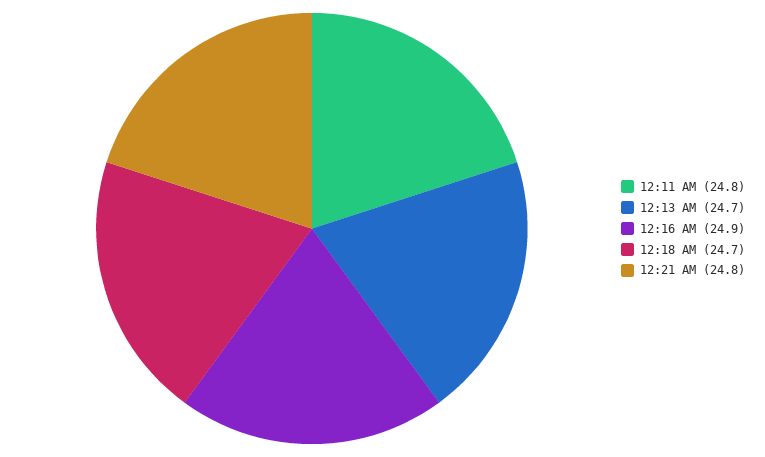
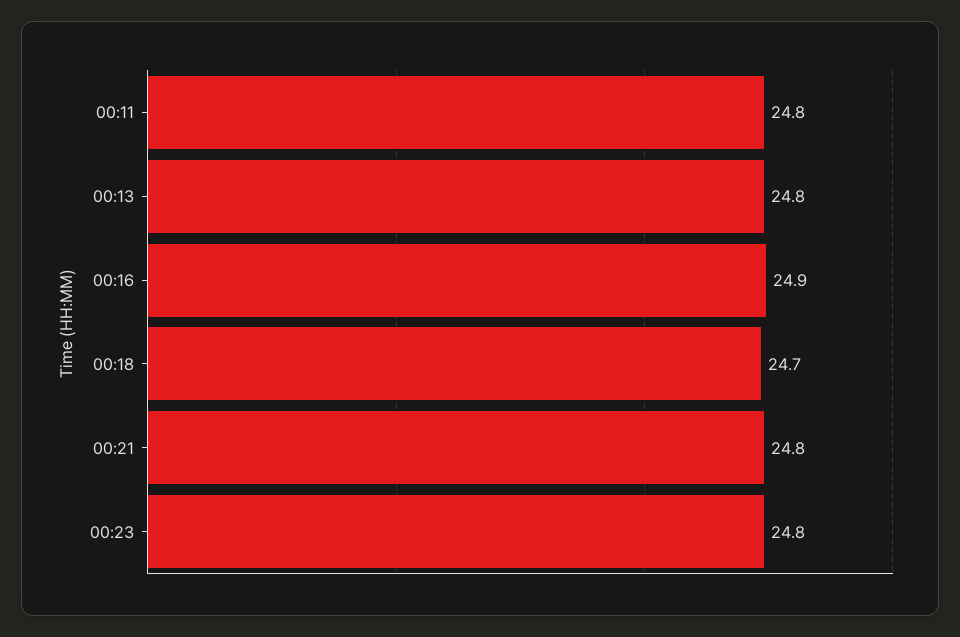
12:13 AM: 24.7 -> 24.8
00:23: none -> 24.8

